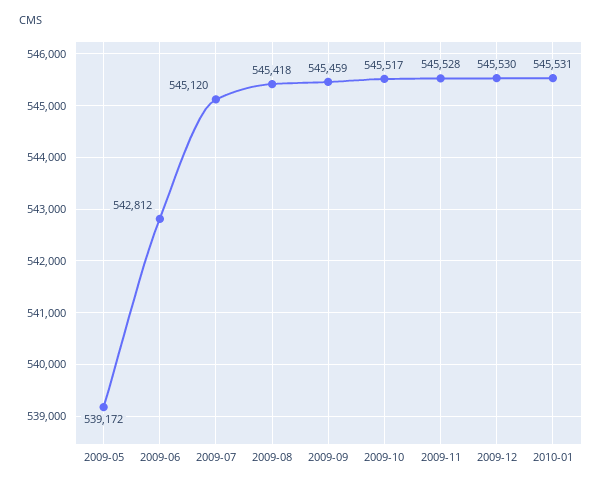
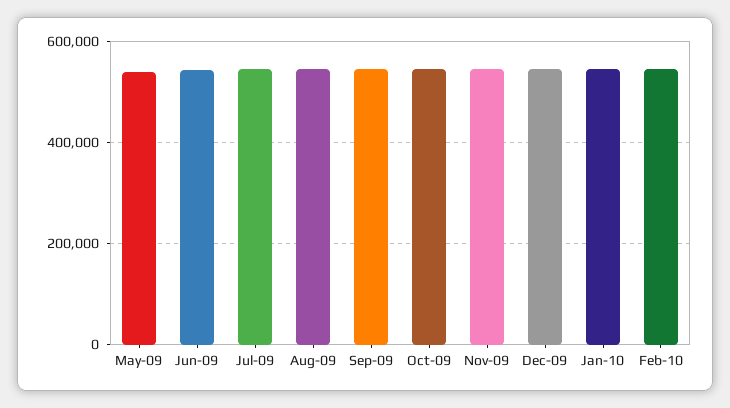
Feb-10: none -> 540000

